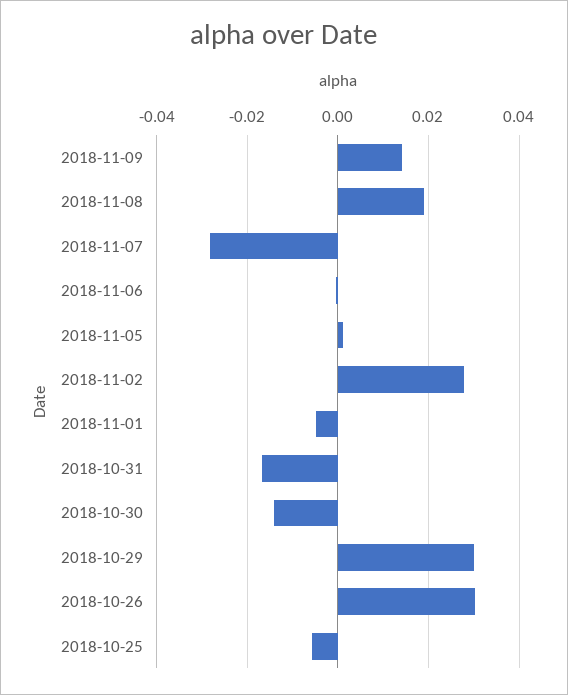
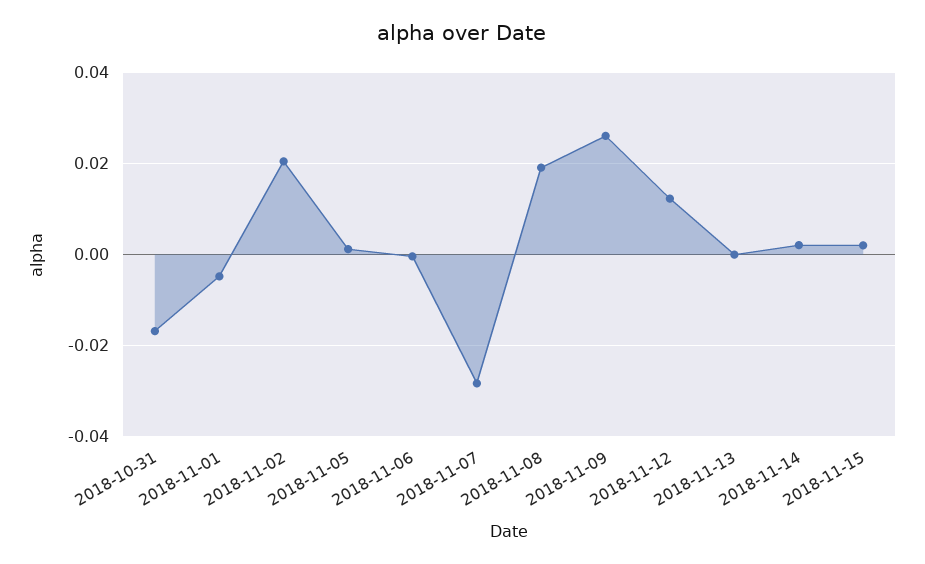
2018-11-09: 0.014 -> 0.026
2018-11-02: 0.028 -> 0.02
2018-10-30: -0.014 -> none
2018-10-29: 0.03 -> none
2018-10-26: 0.03 -> none
2018-10-25: -0.006 -> none
2018-11-12: none -> 0.012
2018-11-13: none -> 0
2018-11-14: none -> 0.002
2018-11-15: none -> 0.002

